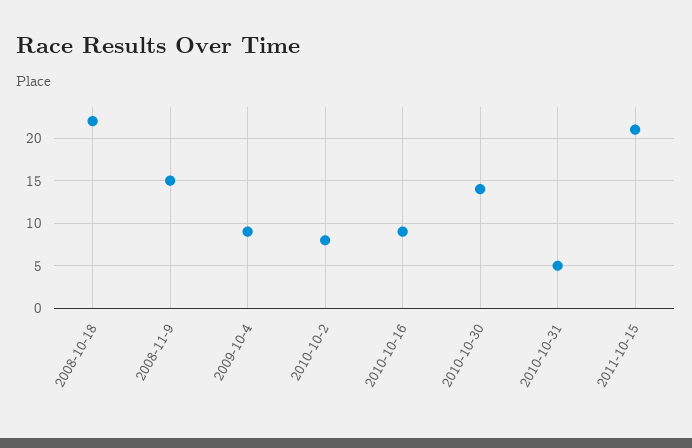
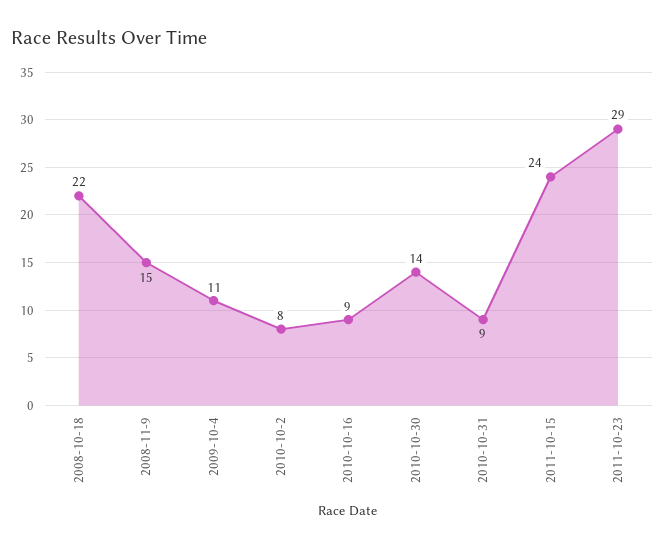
2009-10-4: 9 -> 11
2010-10-31: 5 -> 9
2011-10-15: 21 -> 24
2011-10-23: none -> 29

